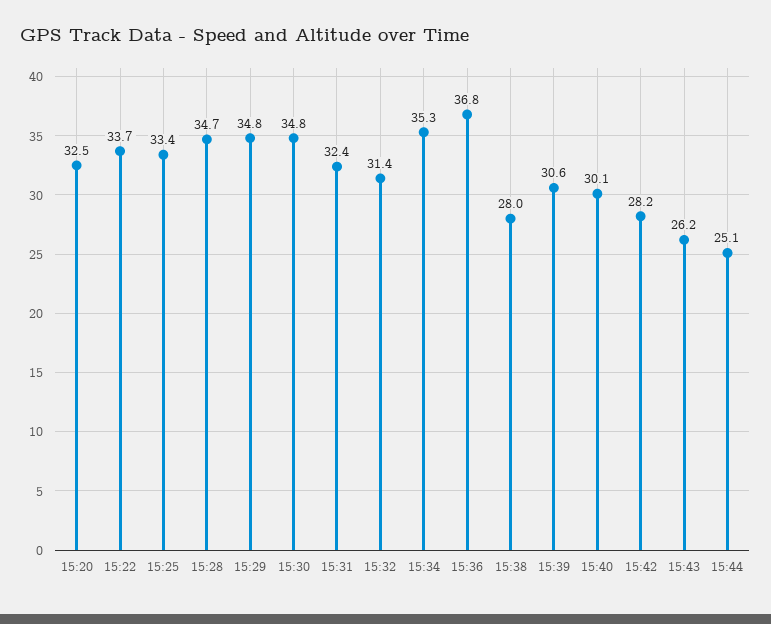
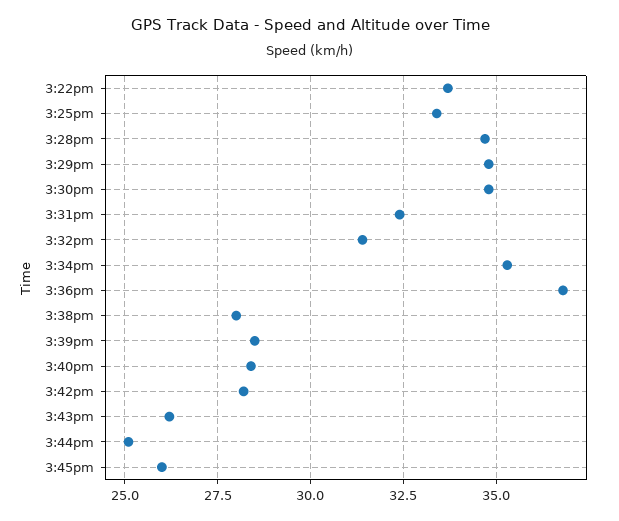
15:20: 32.5 -> none
15:39: 30.6 -> 28.5
15:40: 30.1 -> 28.5
3:45pm: none -> 26

